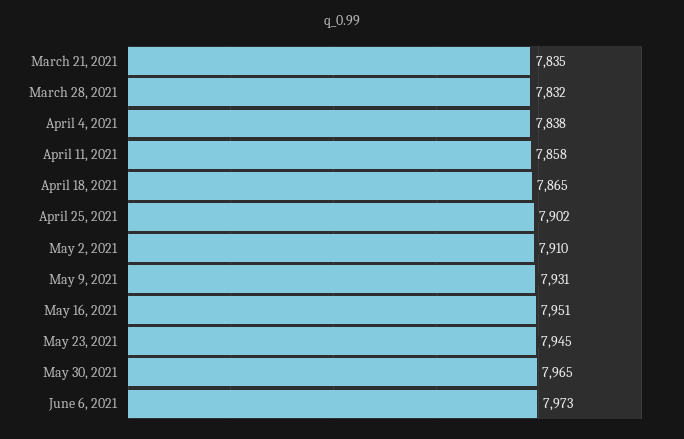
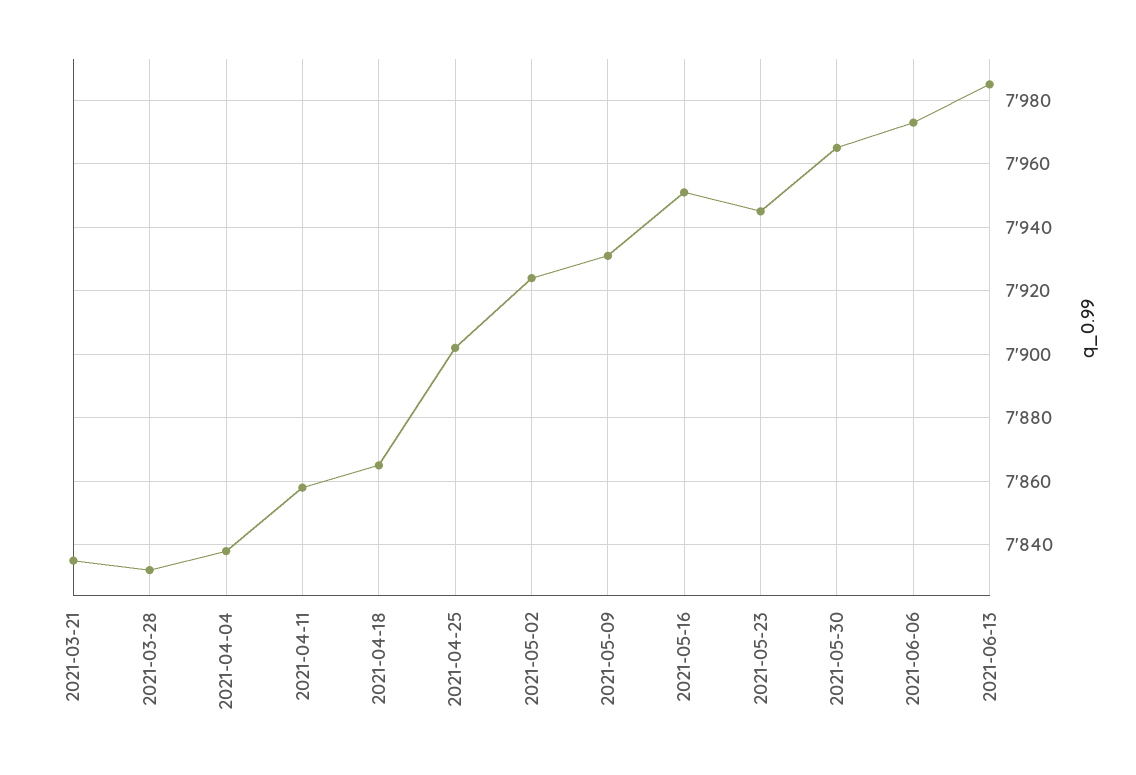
May 2, 2021: 7910 -> 7925
2021-06-13: none -> 7985

